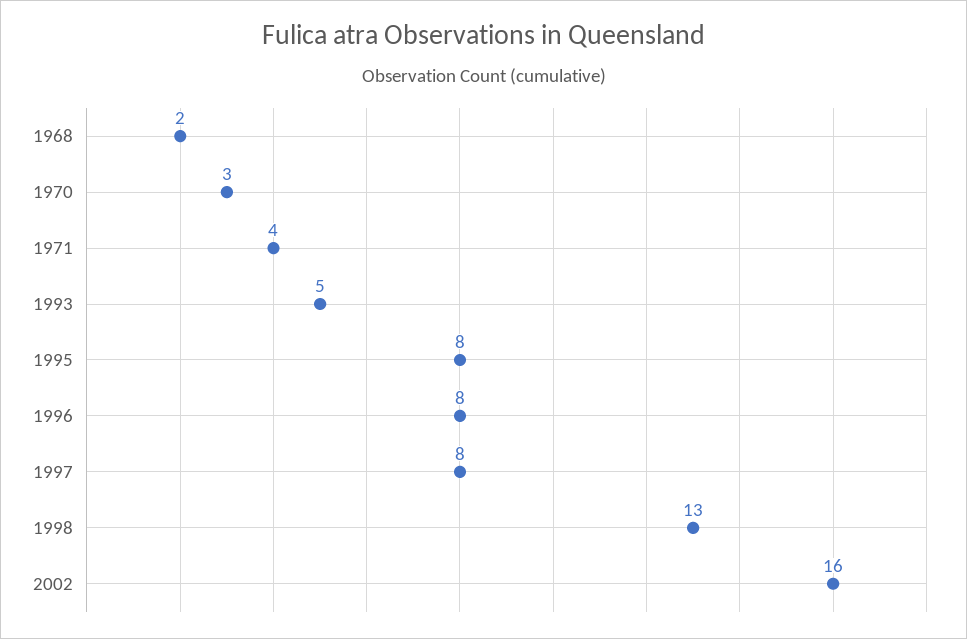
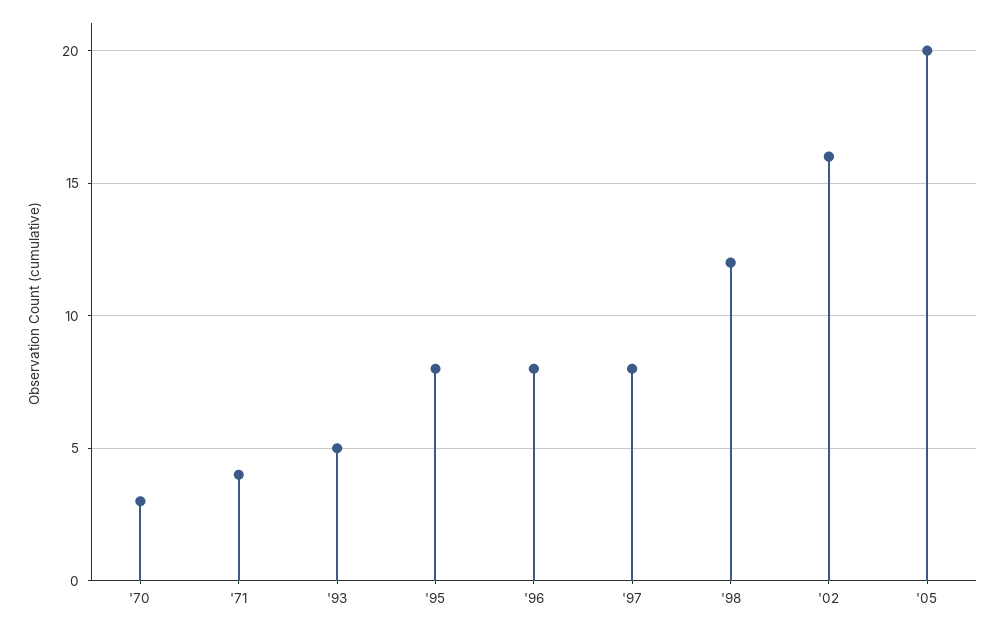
1968: 2 -> none
1998: 13 -> 12
'05: none -> 20

